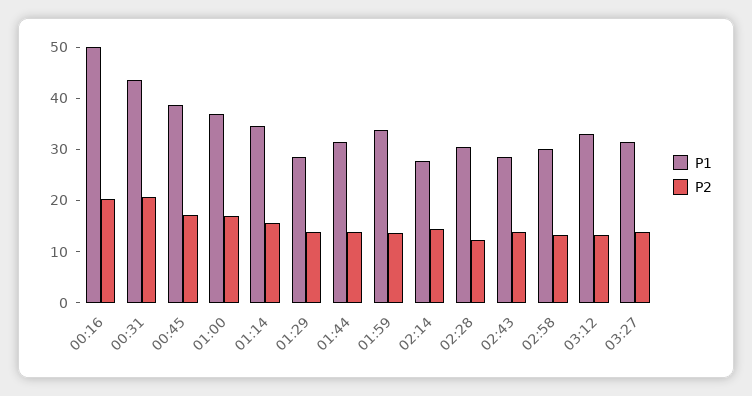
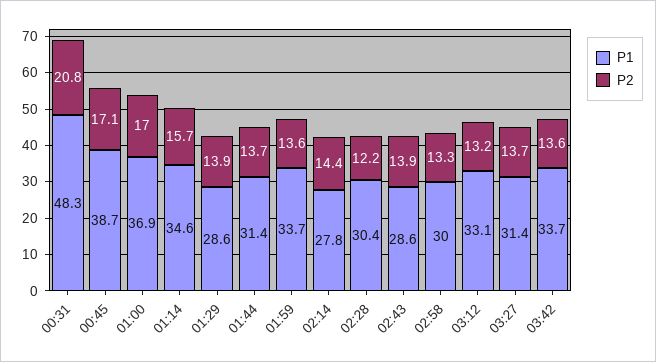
P1, 00:16: 50 -> none
P2, 00:16: 20 -> none
P1, 00:31: 44 -> 48.3
P1, 03:42: none -> 33.7
P2, 03:42: none -> 13.6

